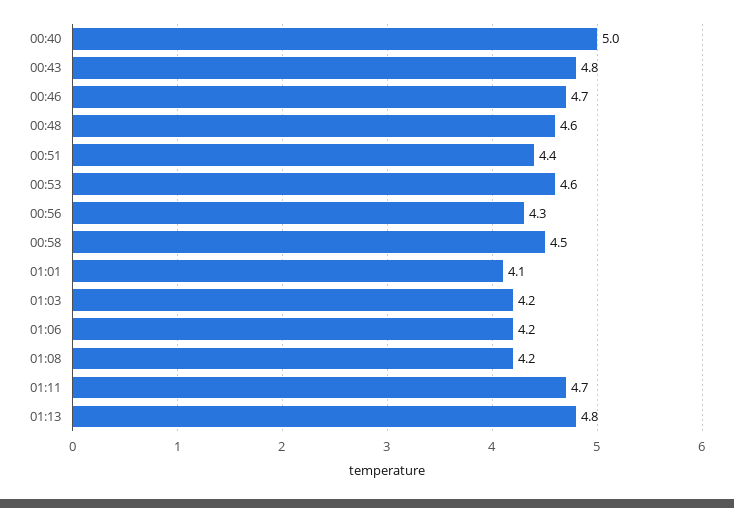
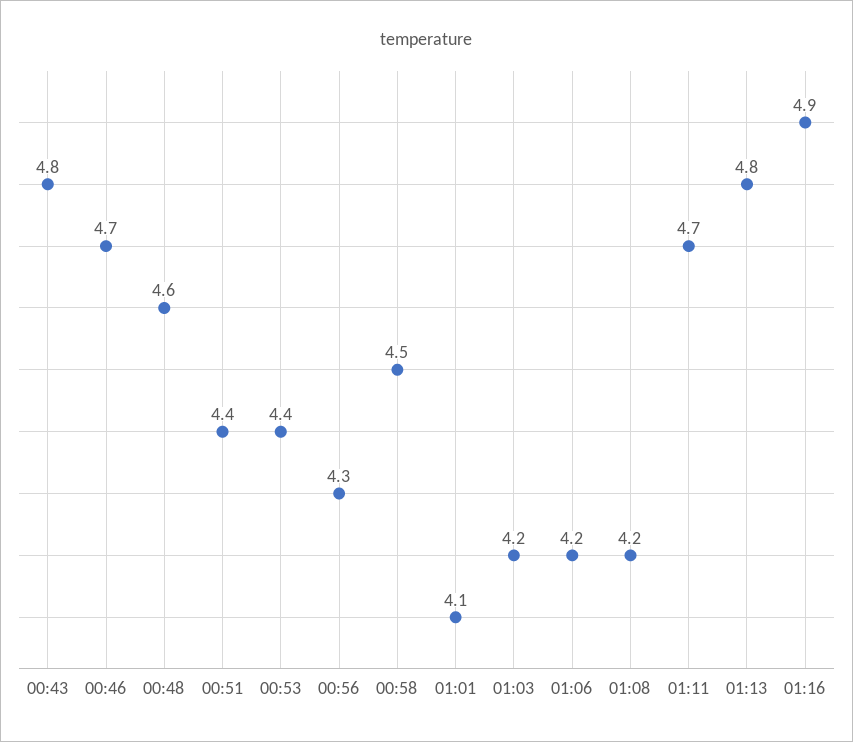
00:40: 5 -> none
00:53: 4.6 -> 4.4
01:16: none -> 4.9

